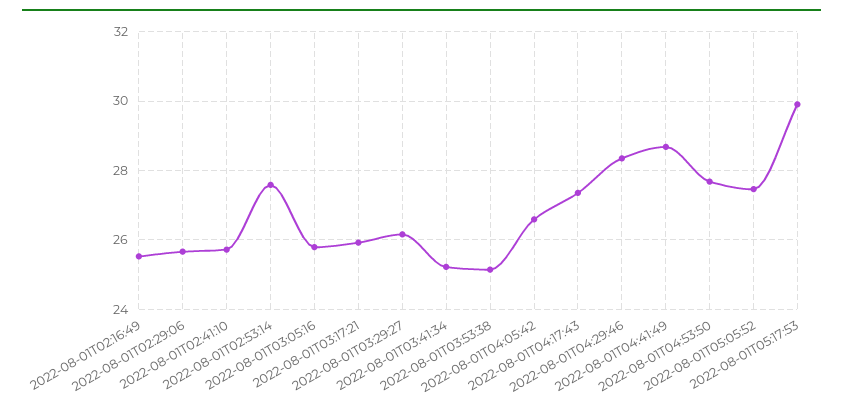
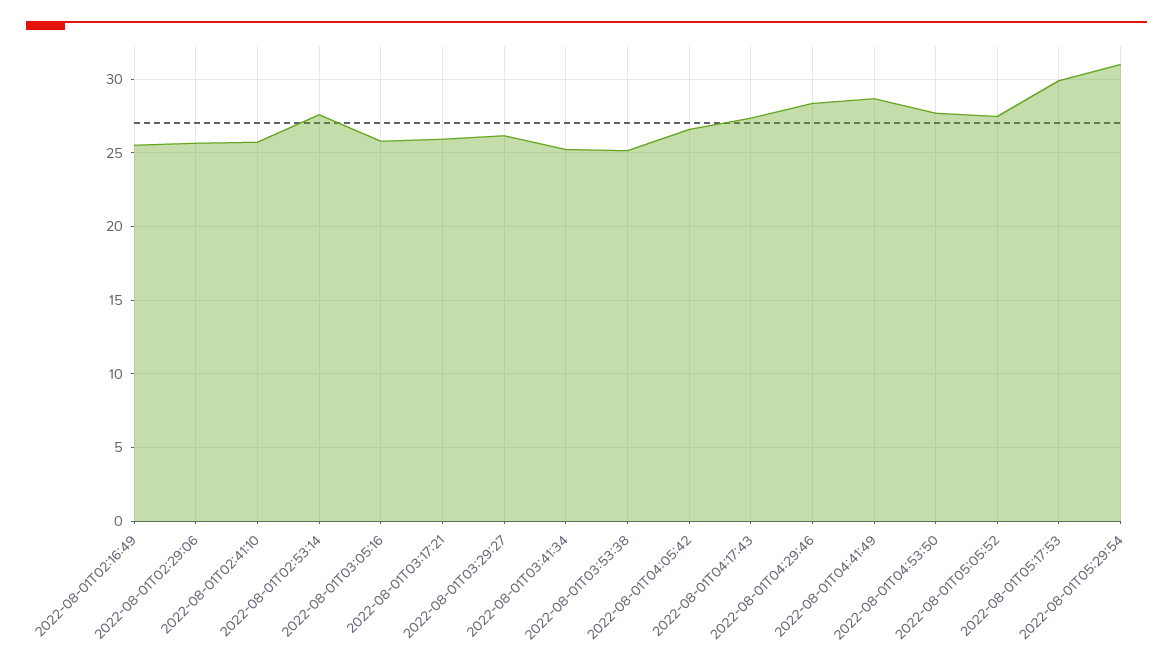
2022-08-01T05:29:54: none -> 31

